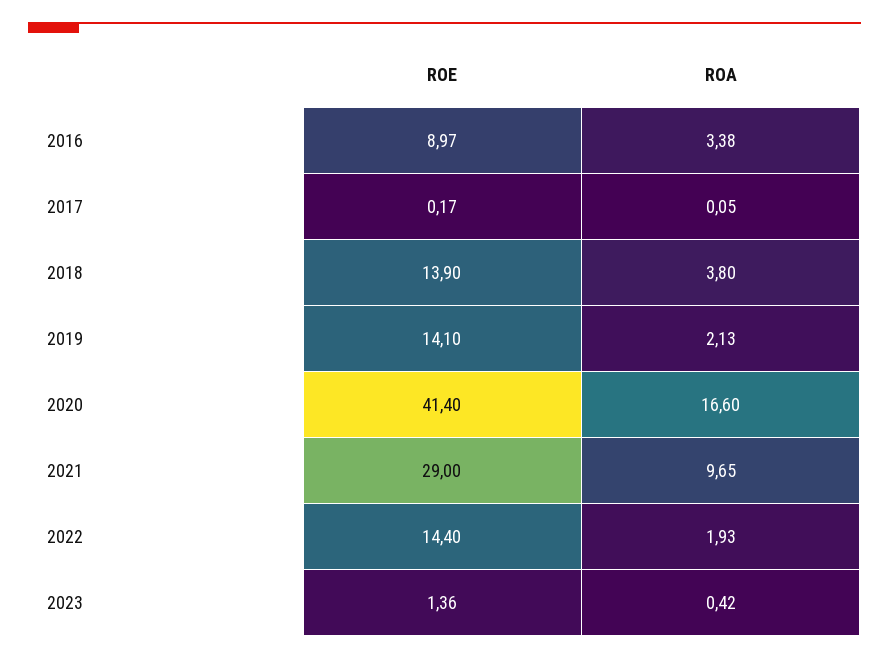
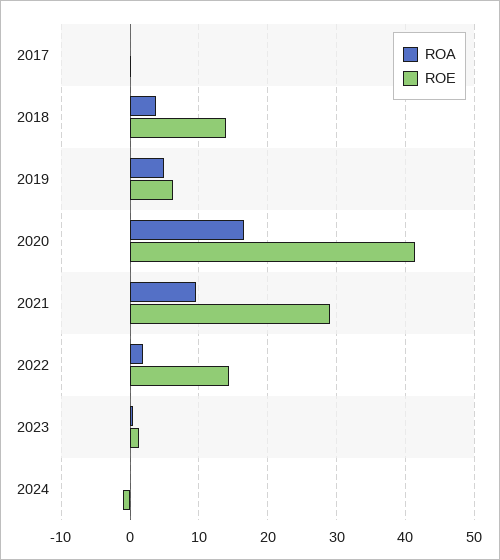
ROE, 2016: 8.97 -> none
ROA, 2016: 3.38 -> none
ROE, 2019: 14.1 -> 6
ROA, 2019: 2.13 -> 5
ROA, 2024: none -> 0
ROE, 2024: none -> -1

